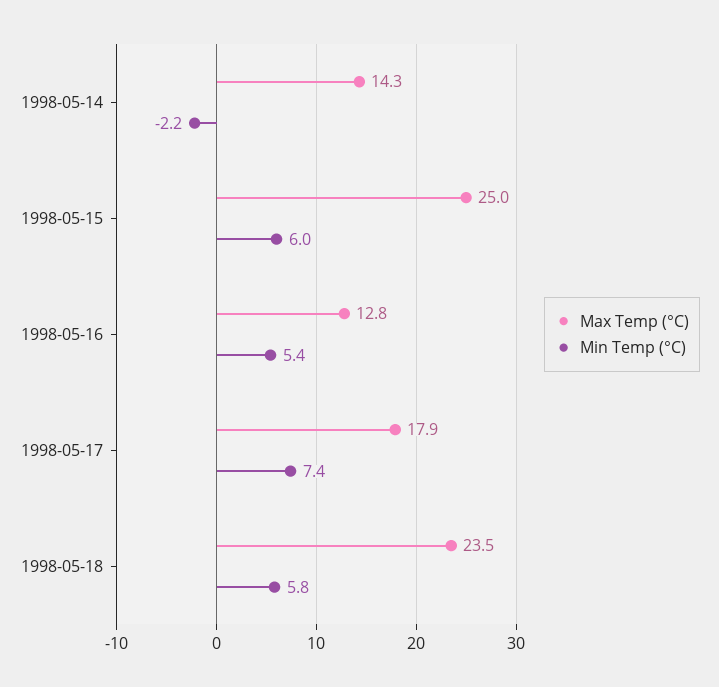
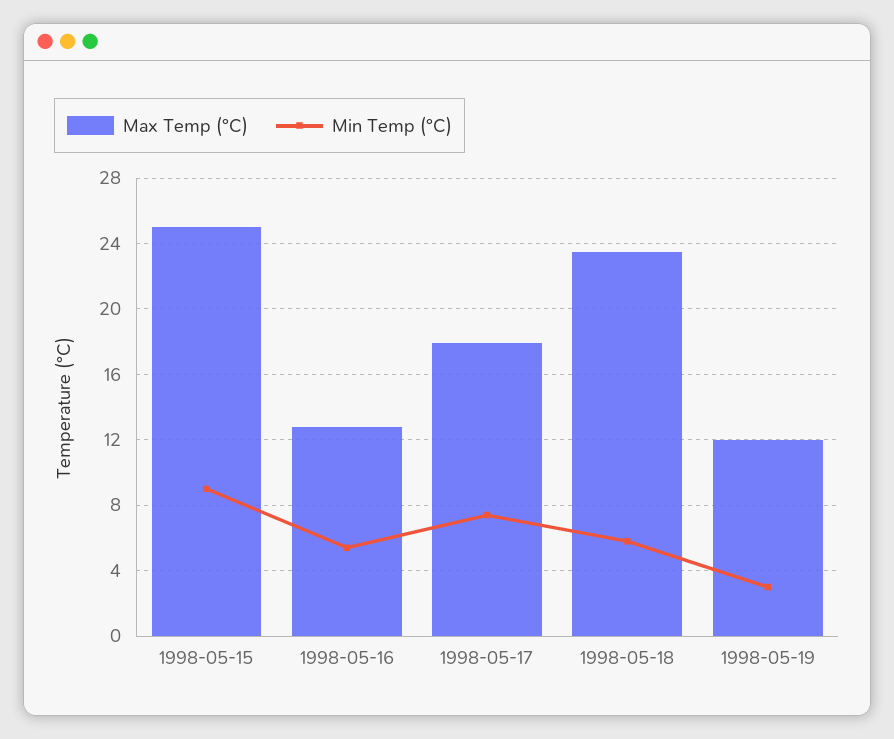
Max Temp (°C), 1998-05-14: 14.3 -> none
Min Temp (°C), 1998-05-14: -2.2 -> none
Min Temp (°C), 1998-05-15: 6 -> 9
Max Temp (°C), 1998-05-19: none -> 12
Min Temp (°C), 1998-05-19: none -> 3

